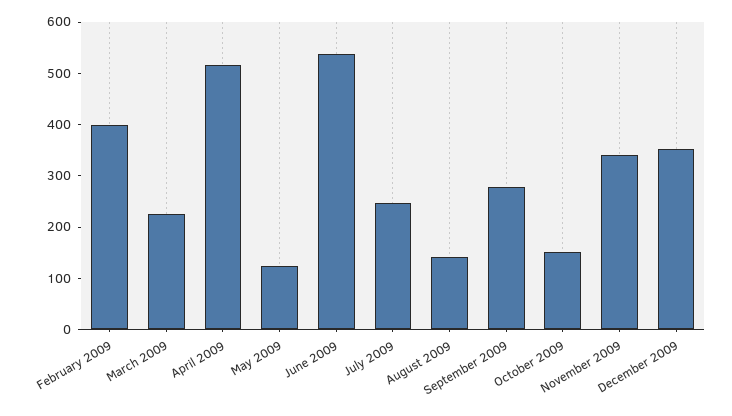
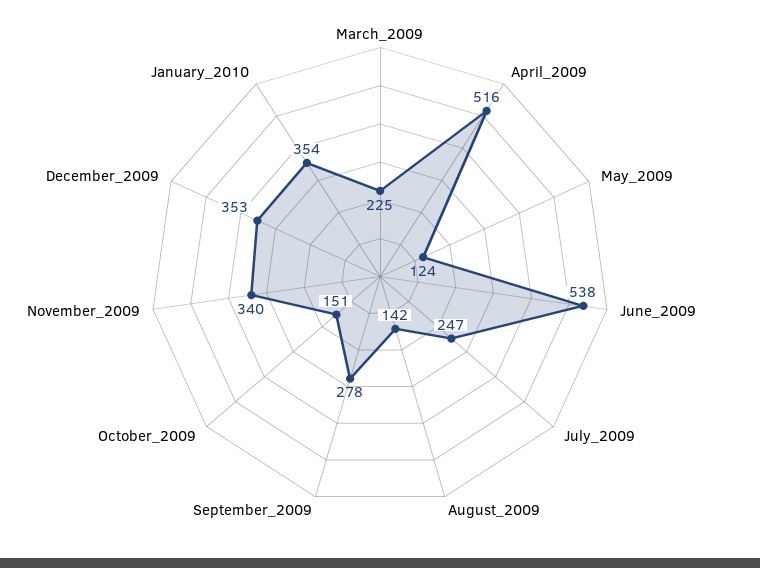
February 2009: 400 -> none
January_2010: none -> 354

